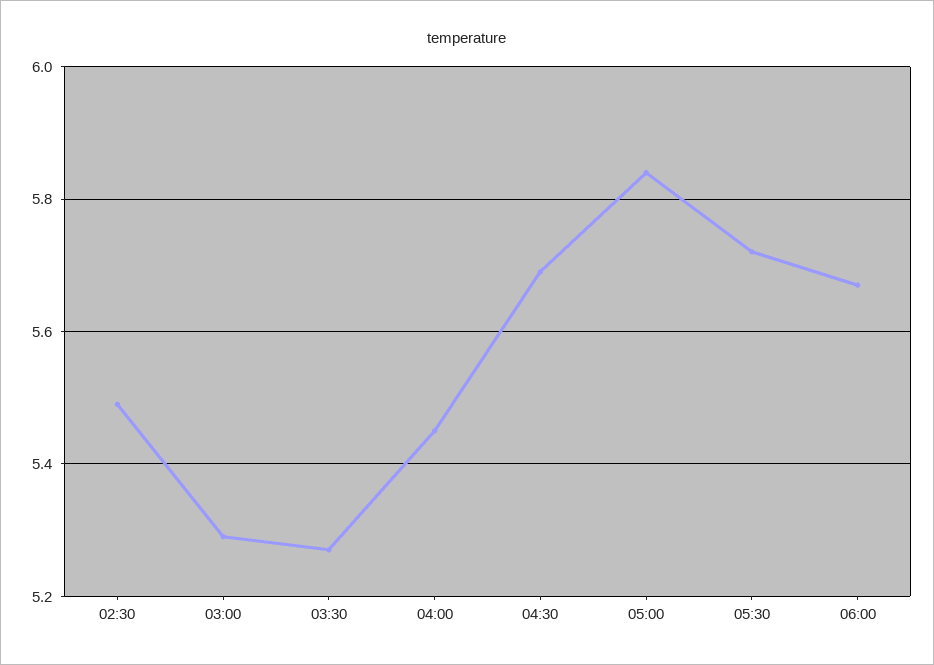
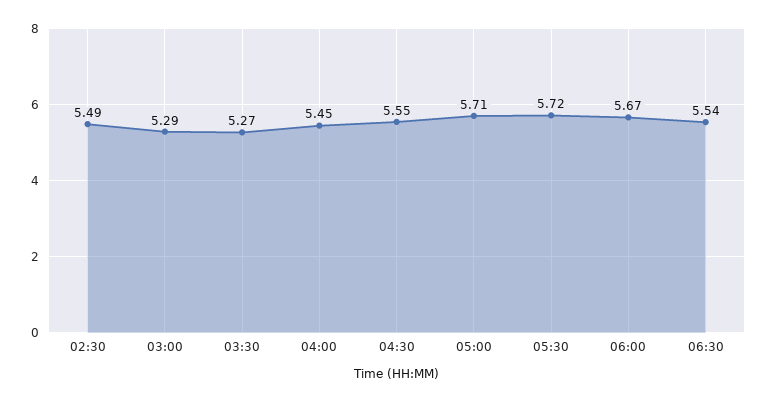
04:30: 5.7 -> 5.55
05:00: 5.85 -> 5.71
06:30: none -> 5.54

